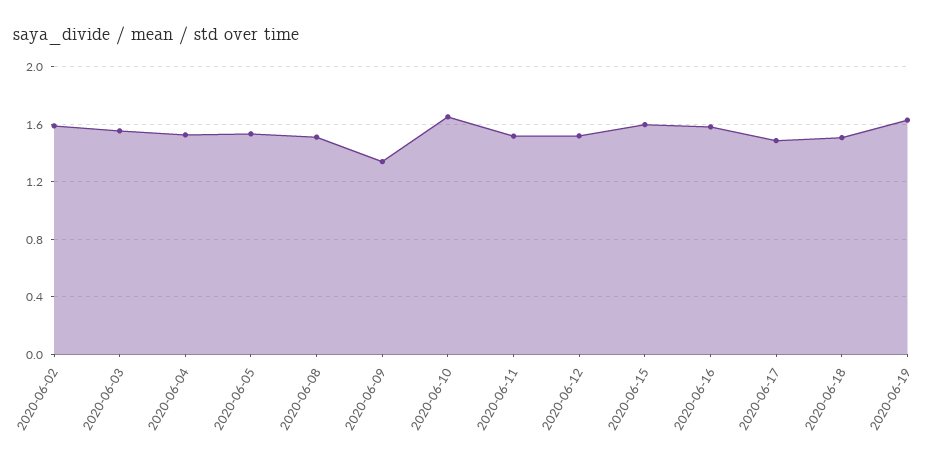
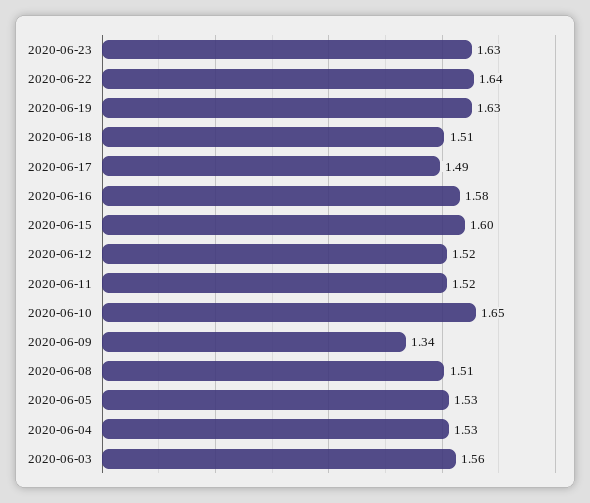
2020-06-02: 1.6 -> none
2020-06-23: none -> 1.63
2020-06-22: none -> 1.64

